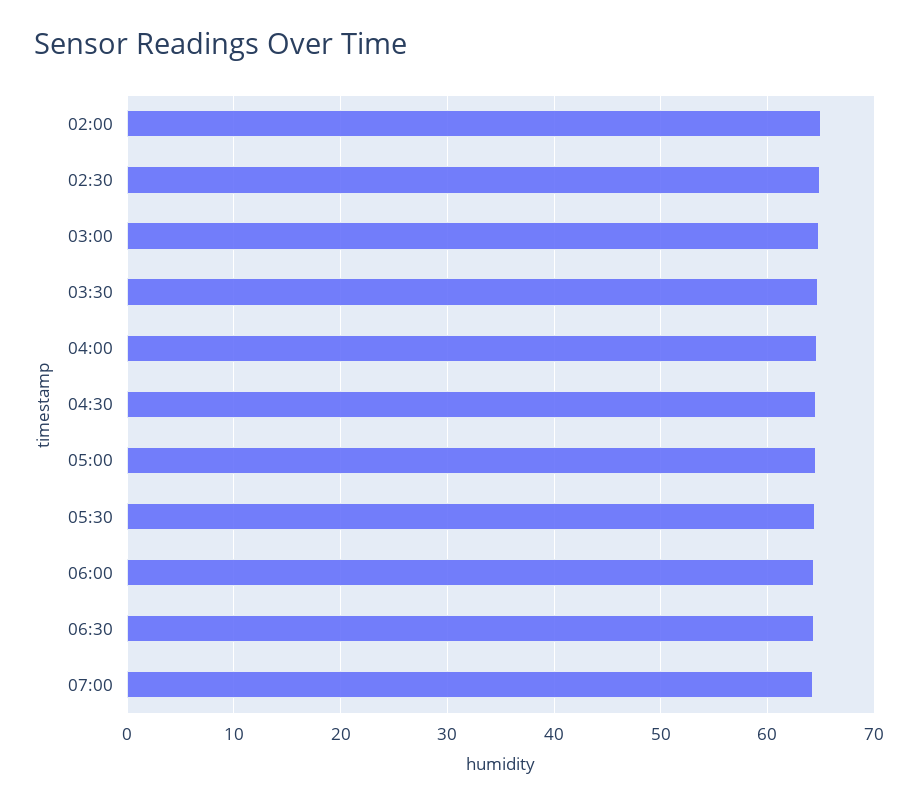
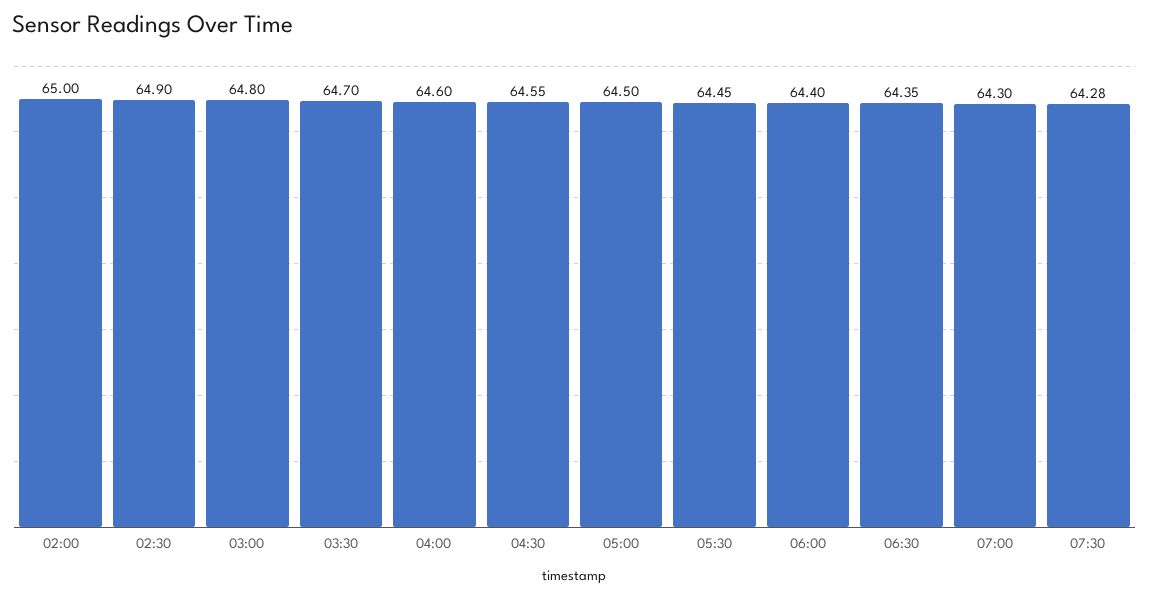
07:30: none -> 64.28

